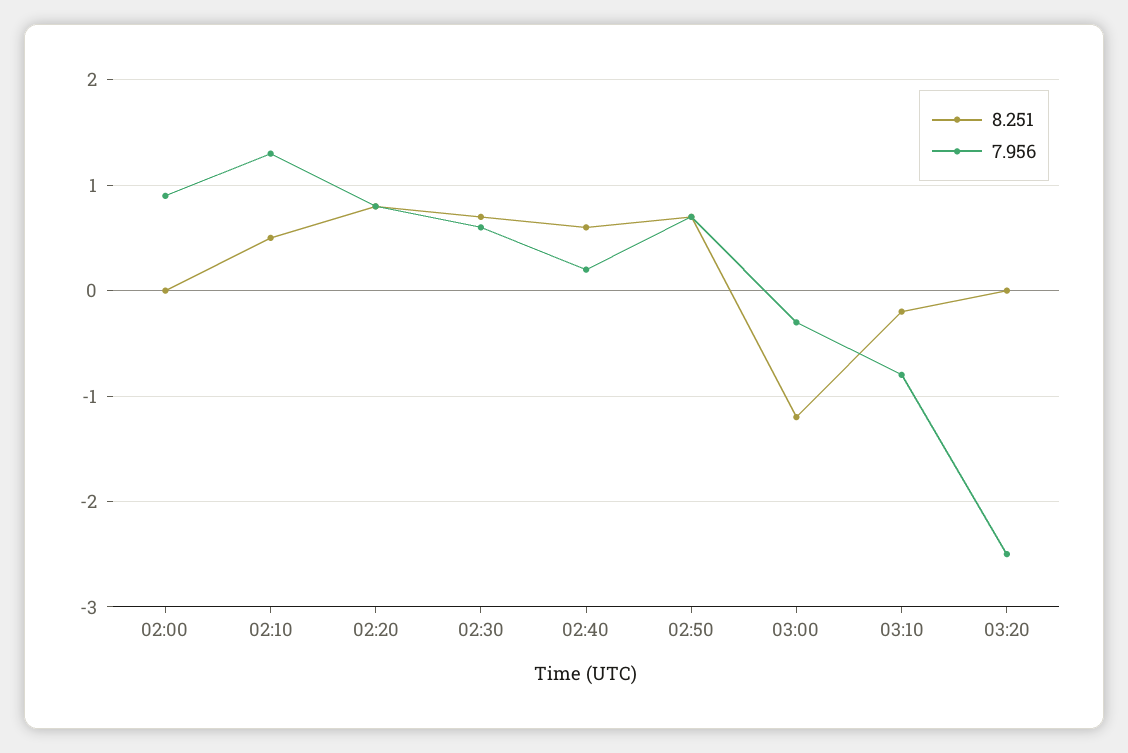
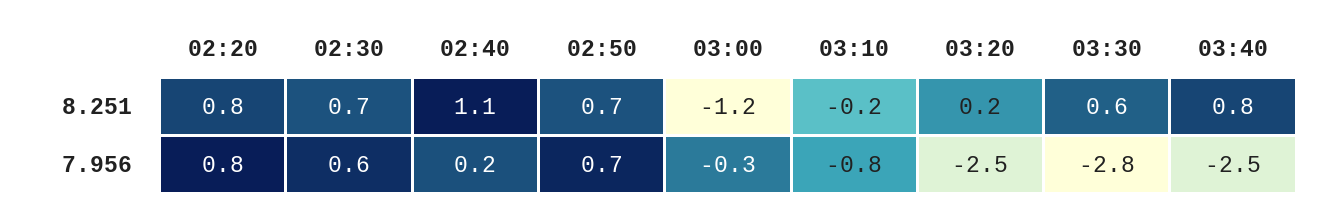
8.251, 02:00: 0 -> none
7.956, 02:00: 0.9 -> none
8.251, 02:10: 0.5 -> none
7.956, 02:10: 1.3 -> none
8.251, 02:40: 0.6 -> 1.1
8.251, 03:20: 0 -> 0.2
8.251, 03:30: none -> 0.6
8.251, 03:40: none -> 0.8
7.956, 03:30: none -> -2.8
7.956, 03:40: none -> -2.5

